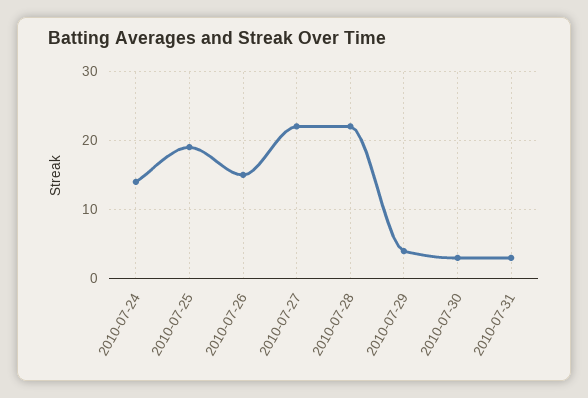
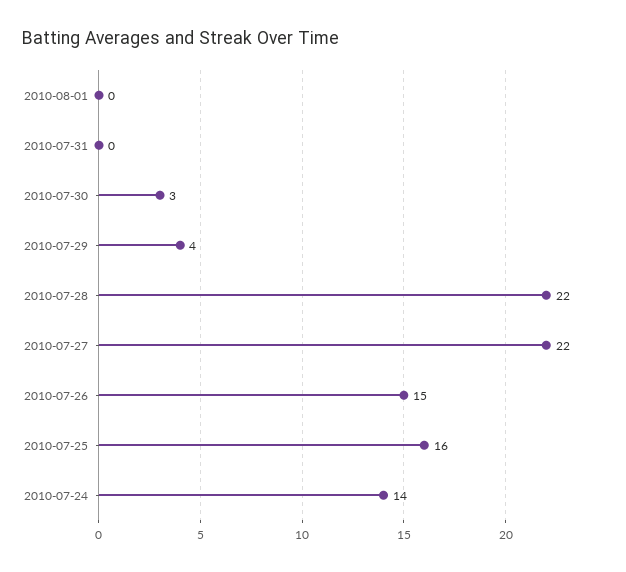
2010-07-25: 19 -> 16
2010-07-31: 3 -> 0
2010-08-01: none -> 0

